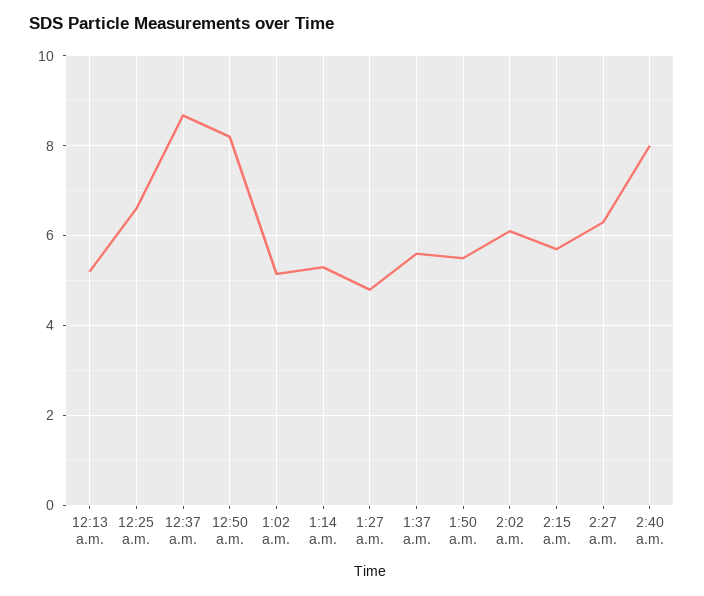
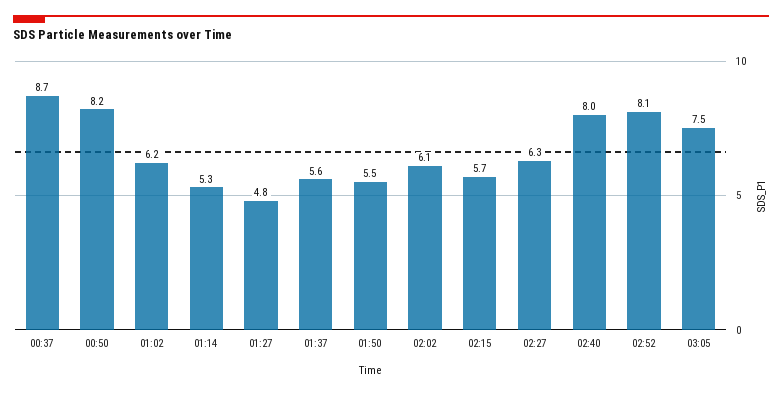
12:13 a.m.: 5.2 -> none
12:25 a.m.: 6.6 -> none
1:02 a.m.: 5.2 -> 6.2
02:52: none -> 8.1
03:05: none -> 7.5

